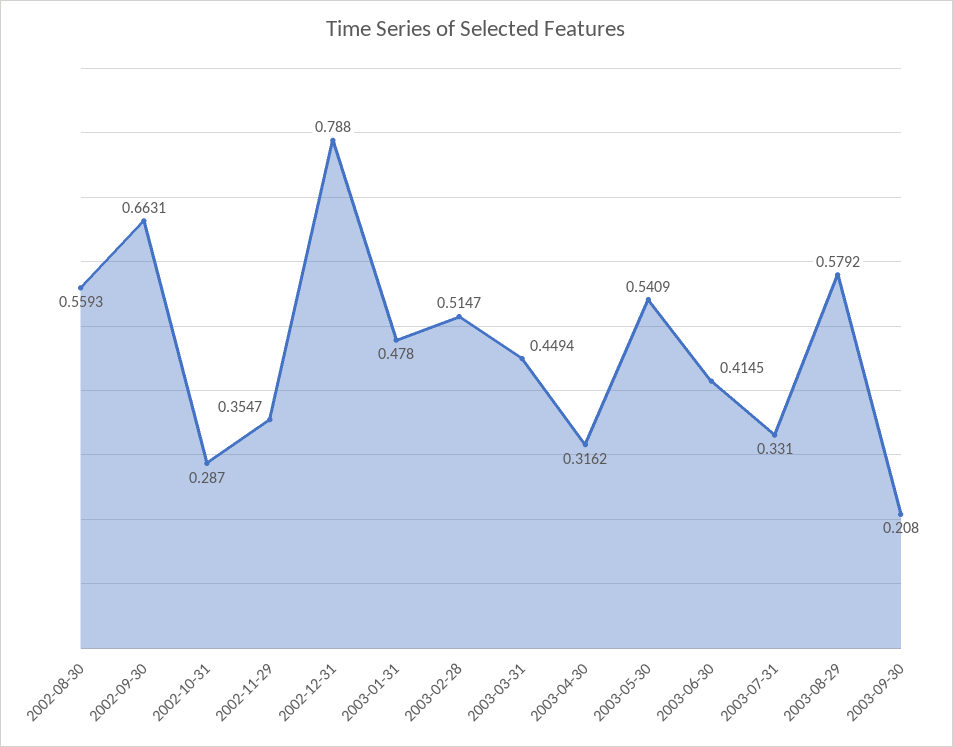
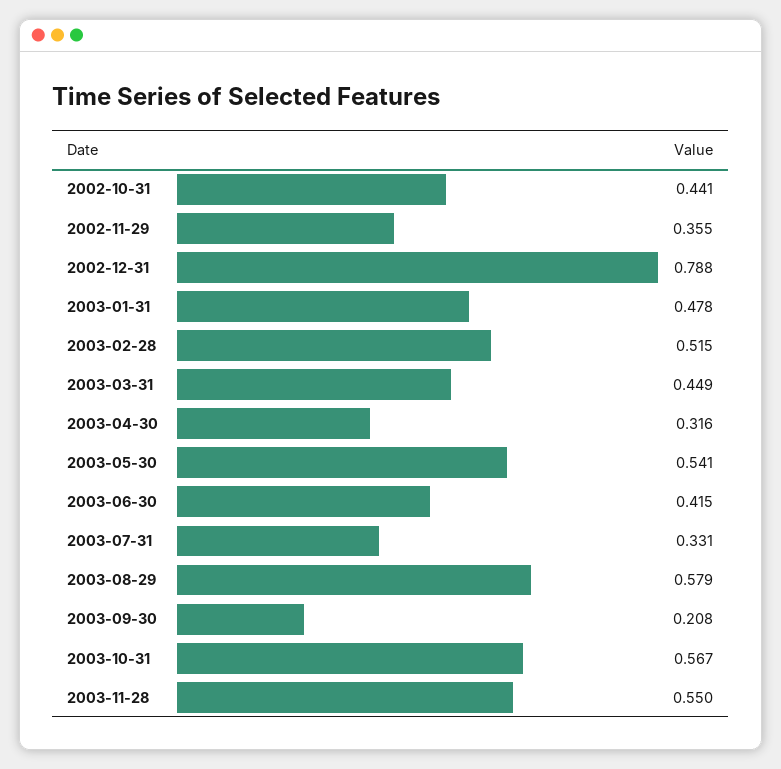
2002-08-30: 0.5593 -> none
2002-09-30: 0.6631 -> none
2002-10-31: 0.287 -> 0.441
2003-10-31: none -> 0.567
2003-11-28: none -> 0.55

